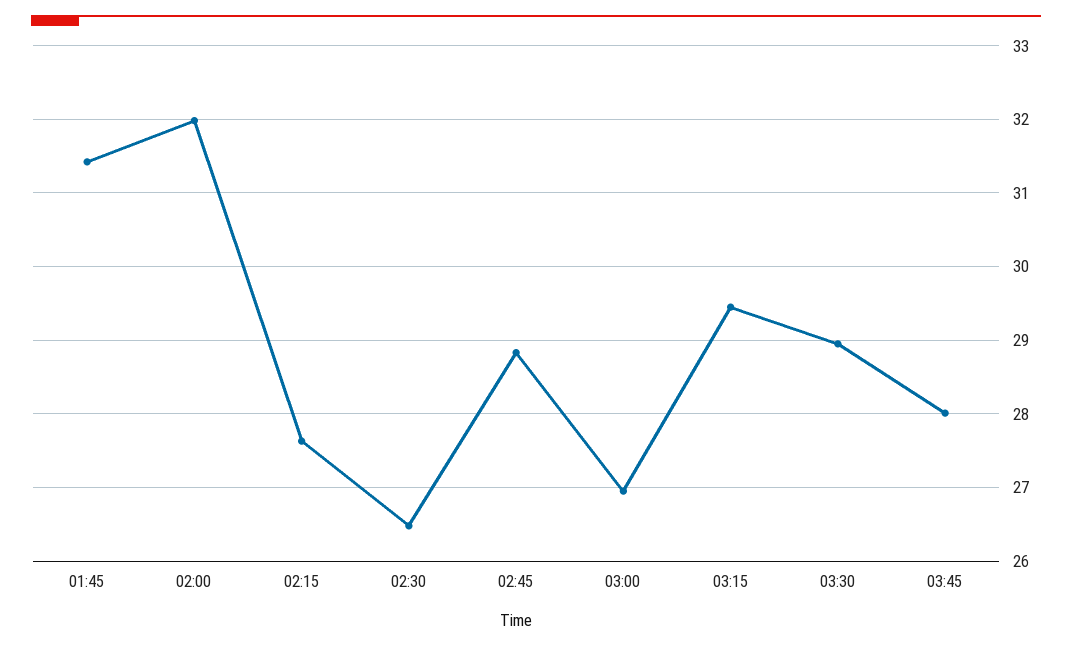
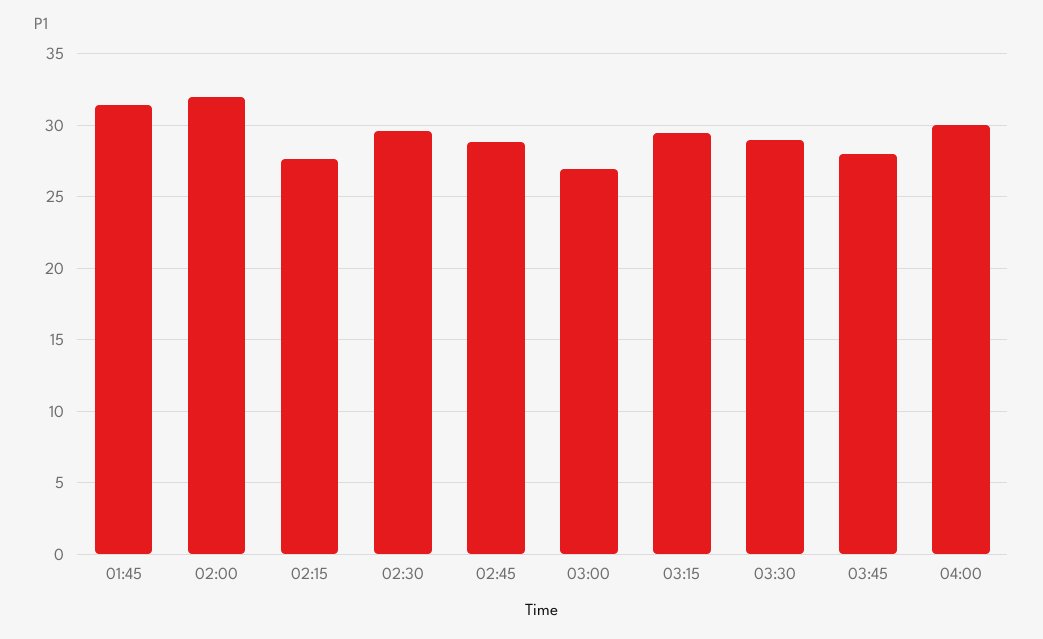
02:30: 26.5 -> 29.5
04:00: none -> 30

